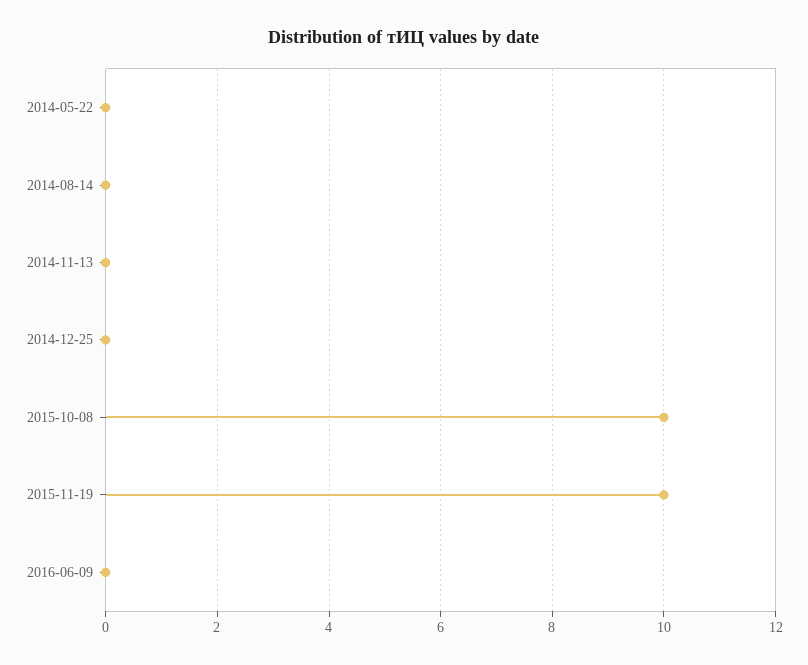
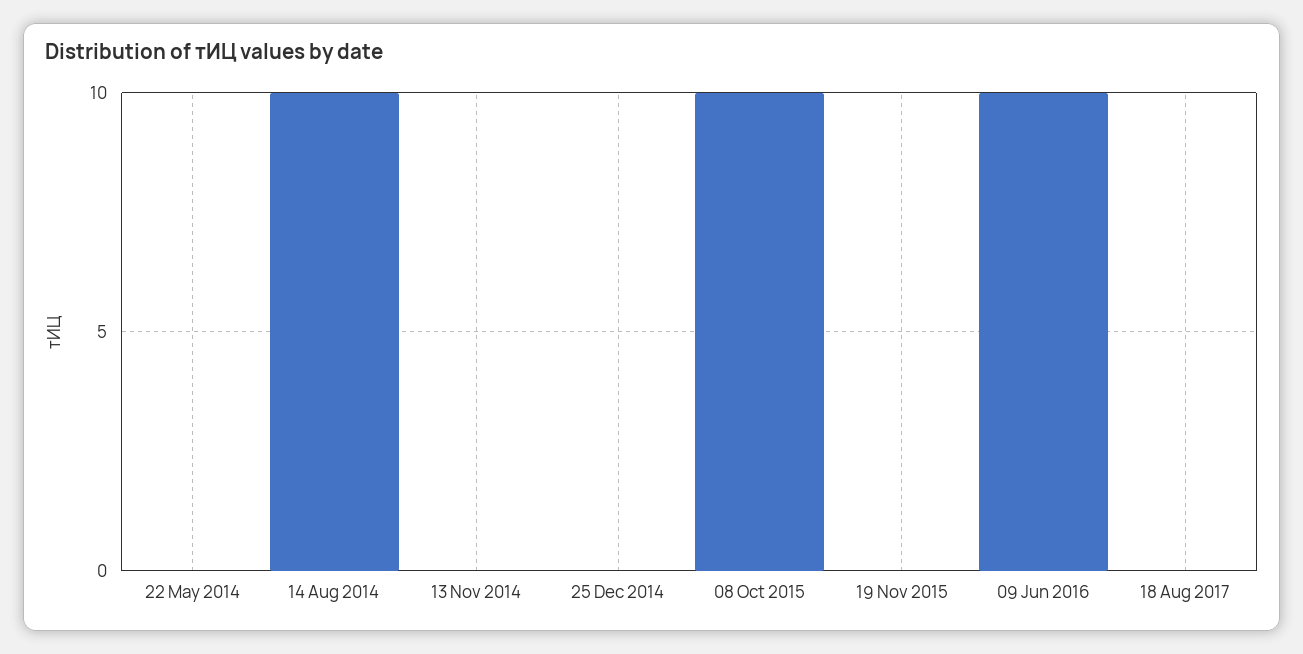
2014-08-14: 0 -> 10
2015-11-19: 10 -> 0
2016-06-09: 0 -> 10
18 Aug 2017: none -> 0

